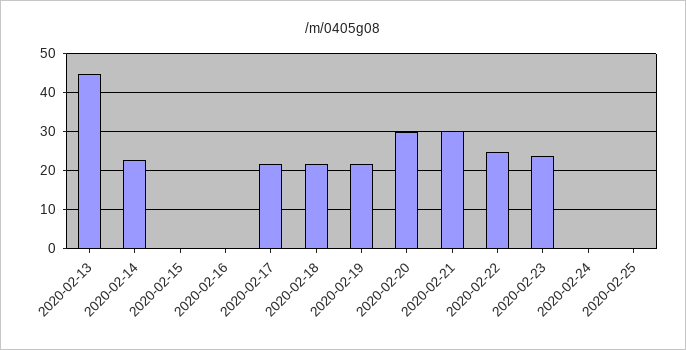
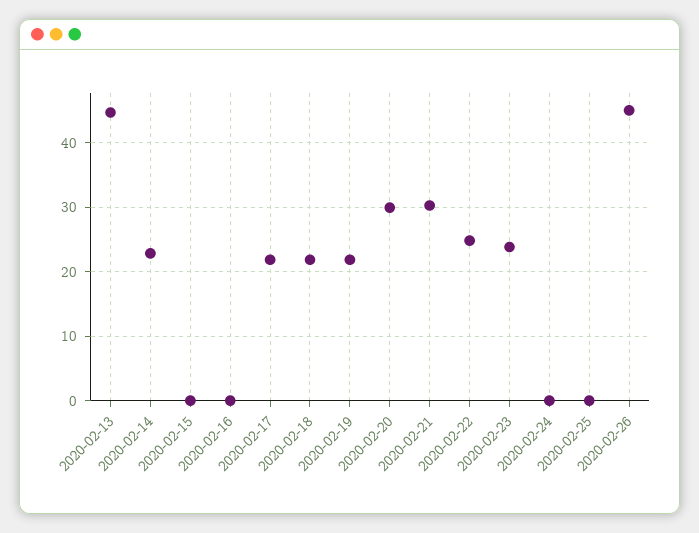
2020-02-26: none -> 45

